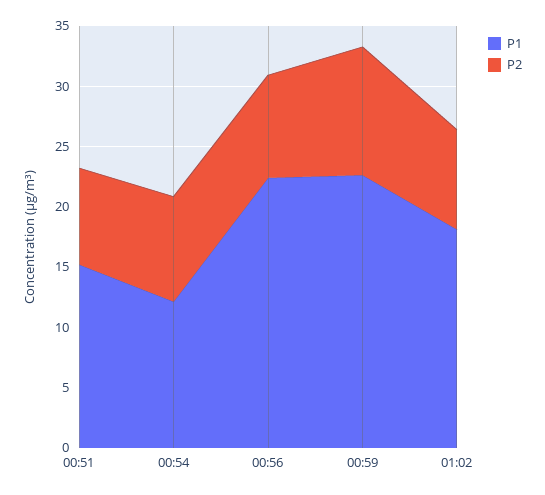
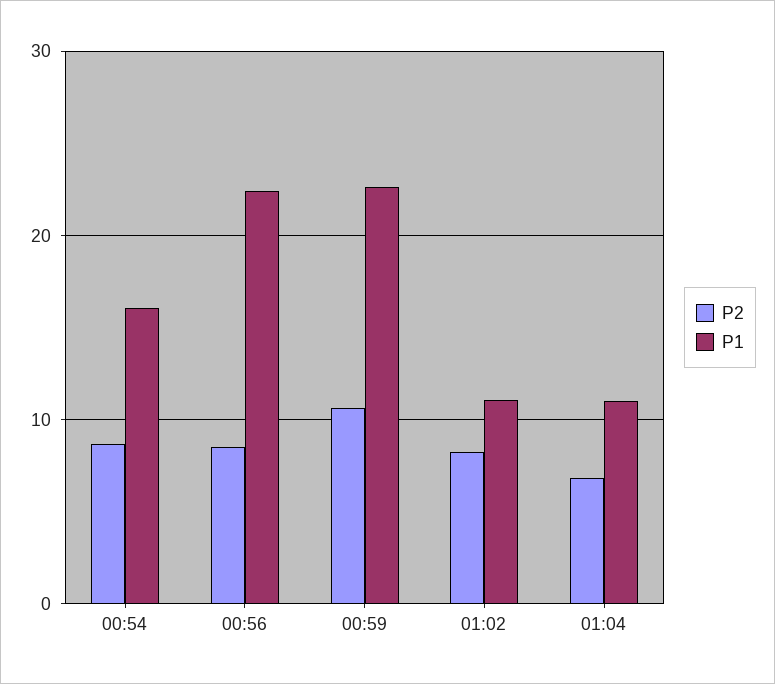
P1, 00:51: 15 -> none
P2, 00:51: 8 -> none
P1, 00:54: 12 -> 16
P1, 01:02: 18 -> 11
P2, 01:04: none -> 7
P1, 01:04: none -> 11

